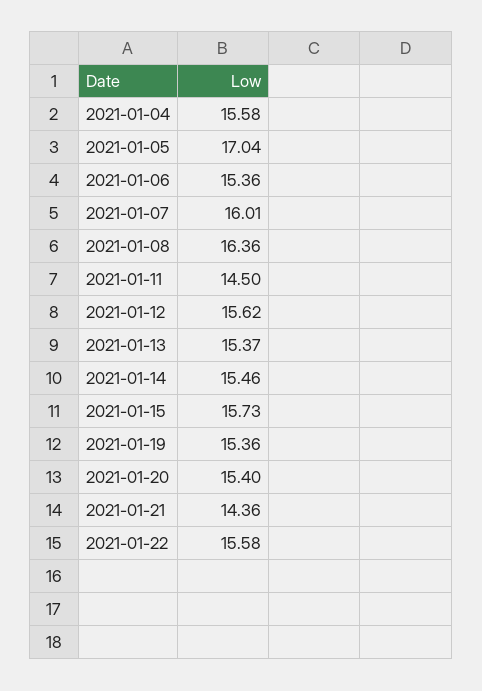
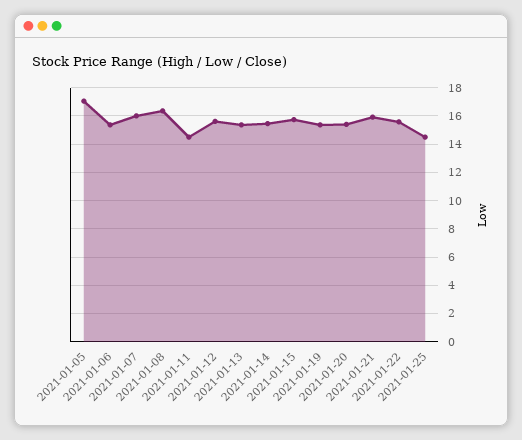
2021-01-04: 15.58 -> none
2021-01-21: 14.36 -> 16
2021-01-25: none -> 14.5

